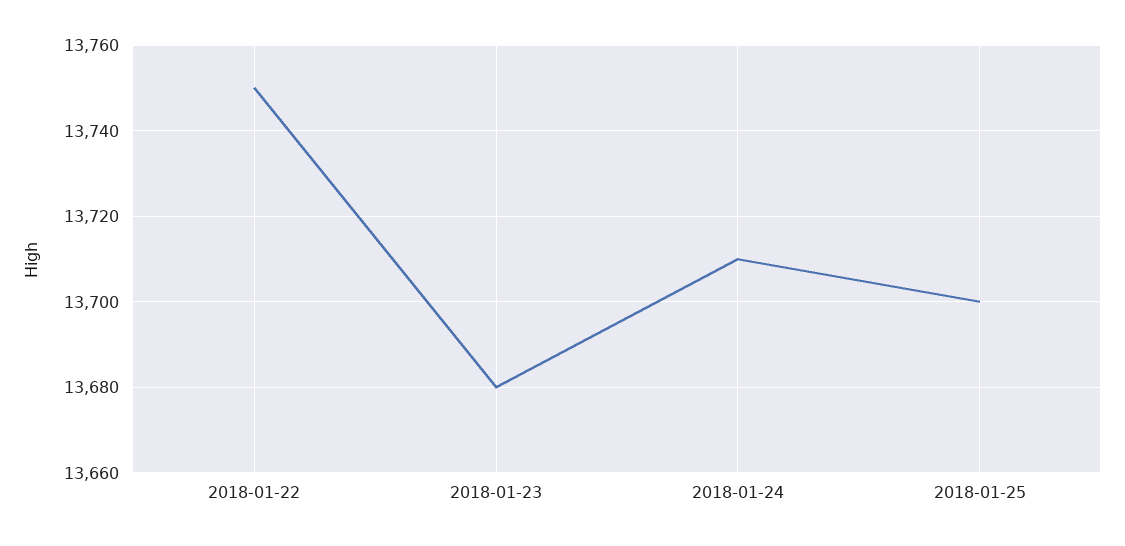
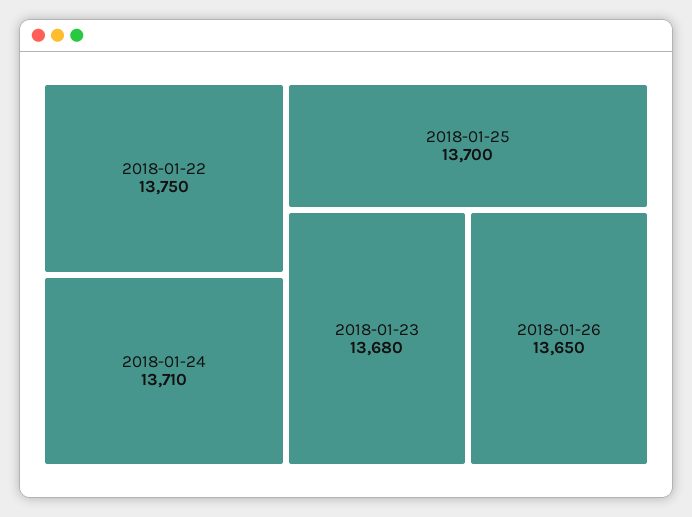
2018-01-26: none -> 13650

